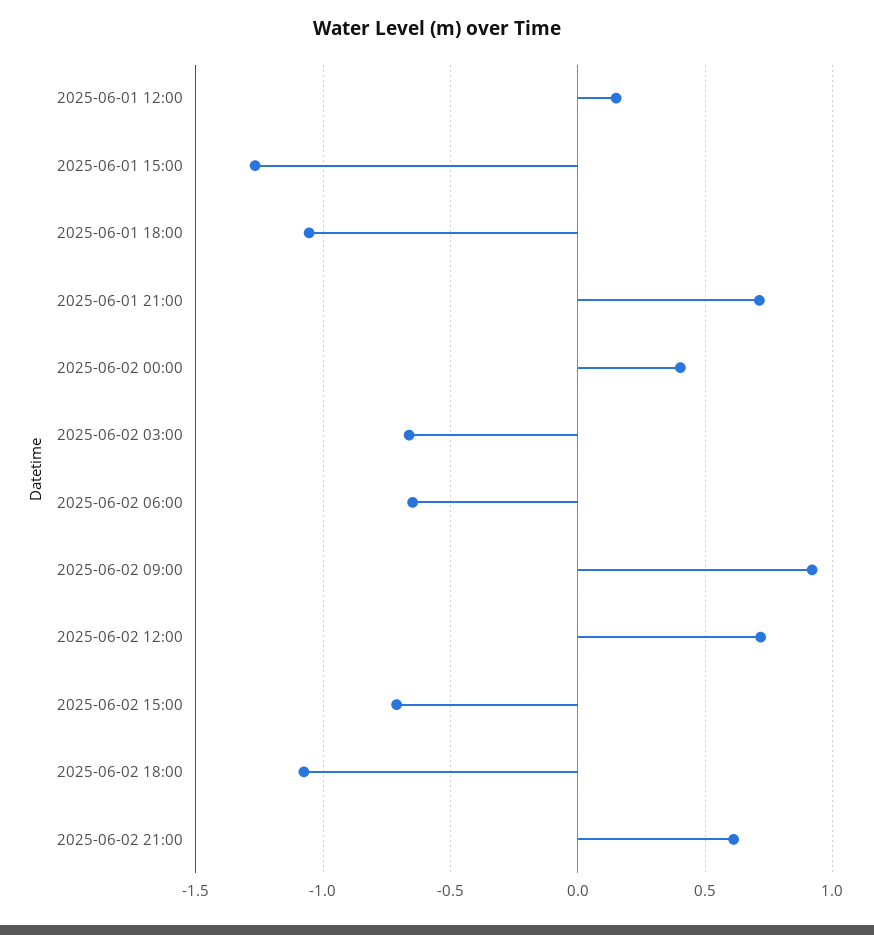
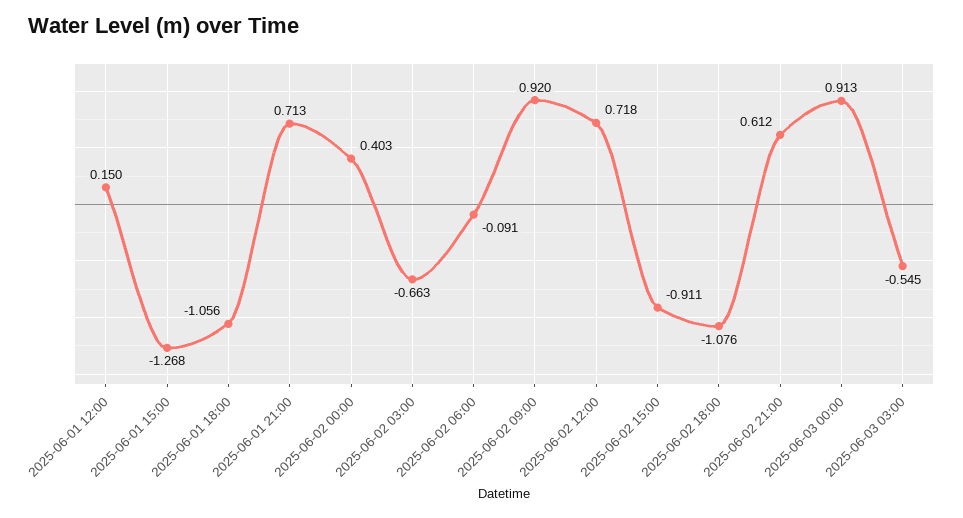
2025-06-02 06:00: -0.65 -> -0.091
2025-06-02 15:00: -0.7 -> -0.911
2025-06-03 00:00: none -> 0.913
2025-06-03 03:00: none -> -0.545

